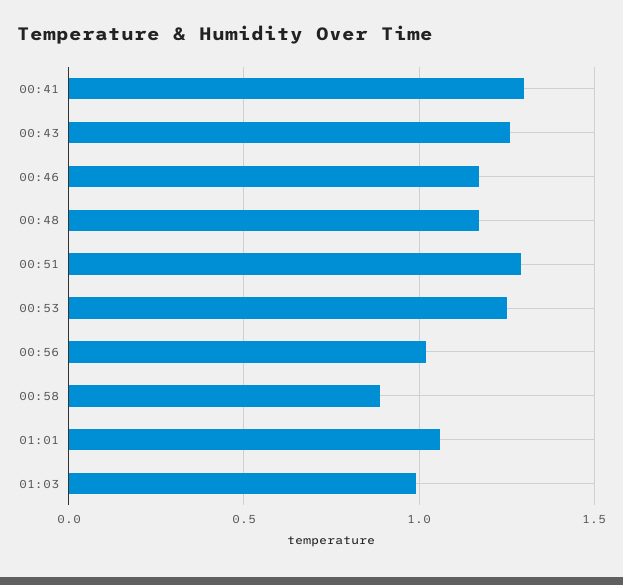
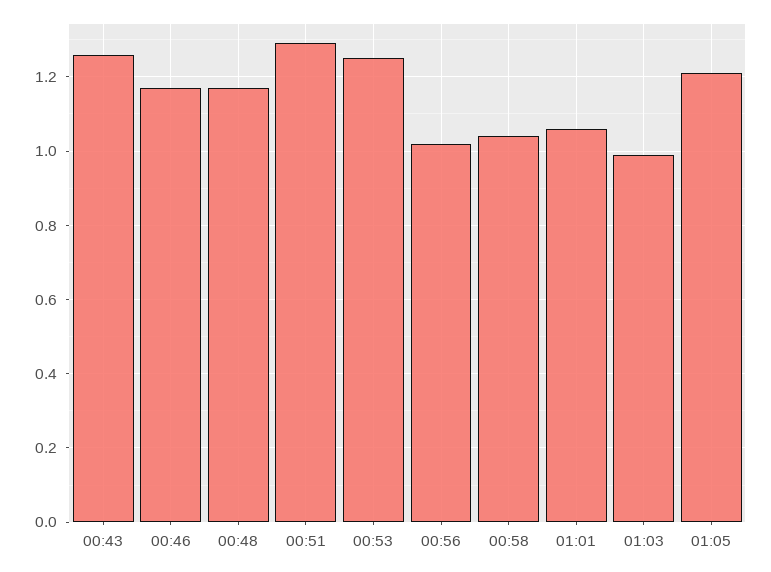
00:41: 1.3 -> none
00:58: 0.9 -> 1.05
01:05: none -> 1.2

